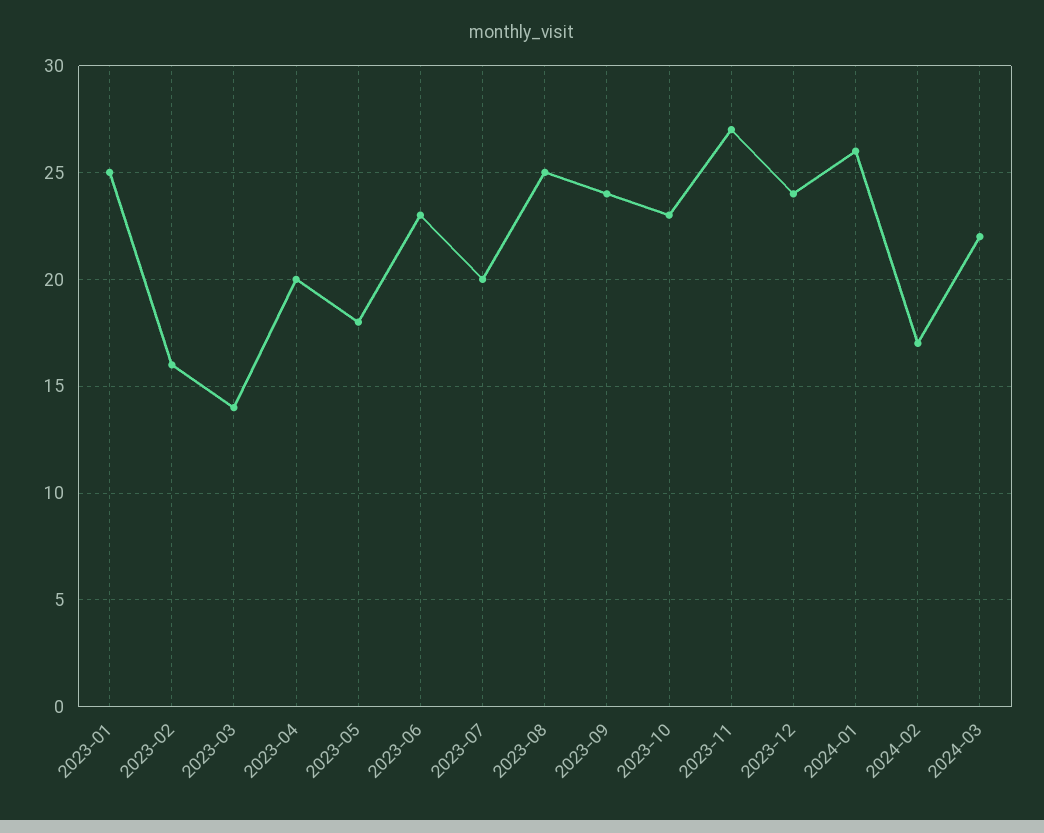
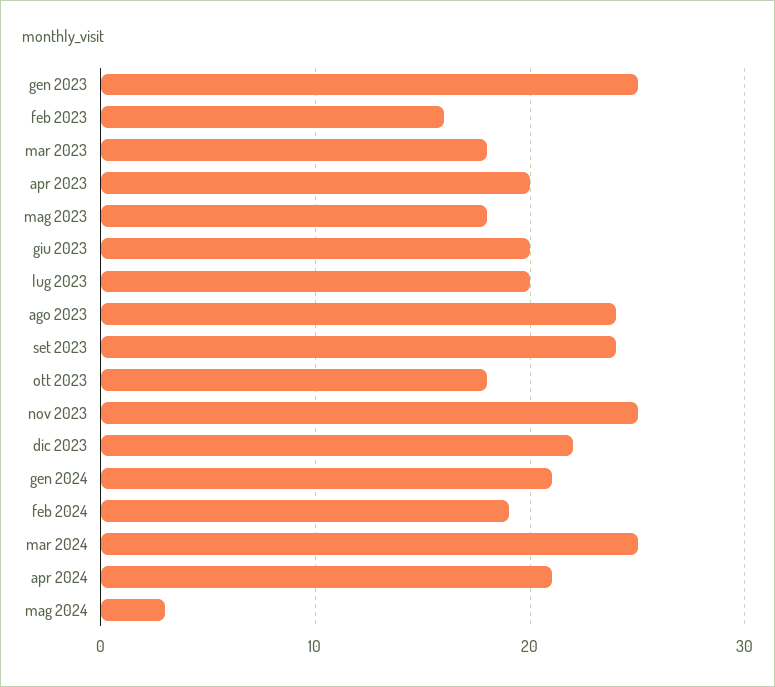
2023-03: 14 -> 18
2023-06: 23 -> 20
2023-08: 25 -> 24
2023-10: 23 -> 18
2023-11: 27 -> 25
2023-12: 24 -> 22
2024-01: 26 -> 21
2024-02: 17 -> 19
2024-03: 22 -> 25
apr 2024: none -> 21
mag 2024: none -> 3

